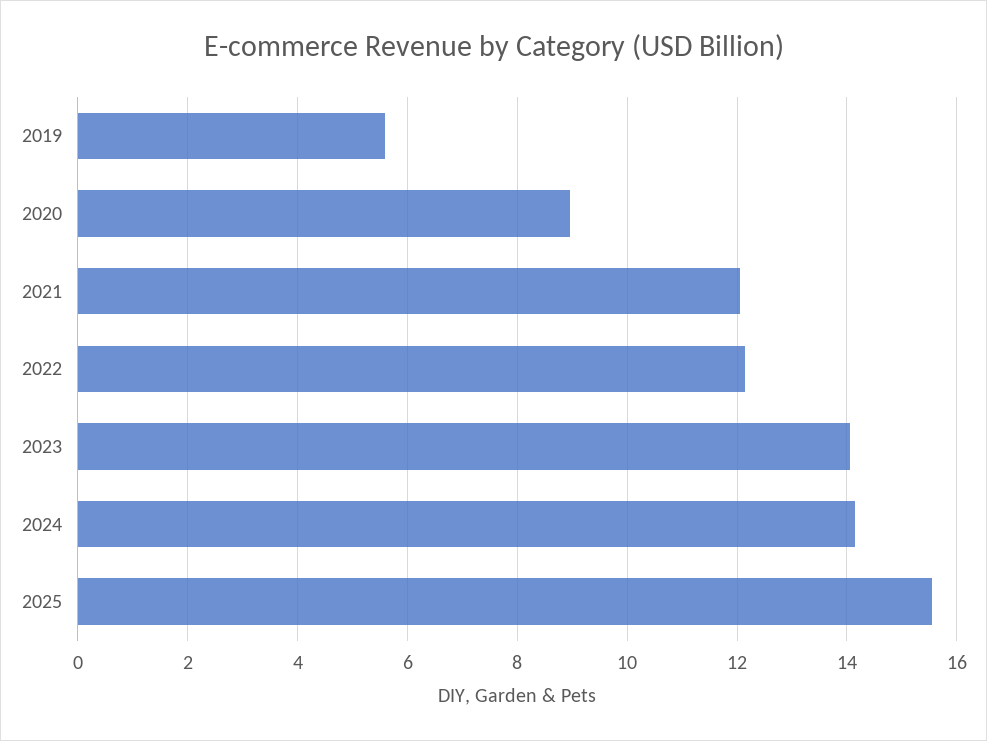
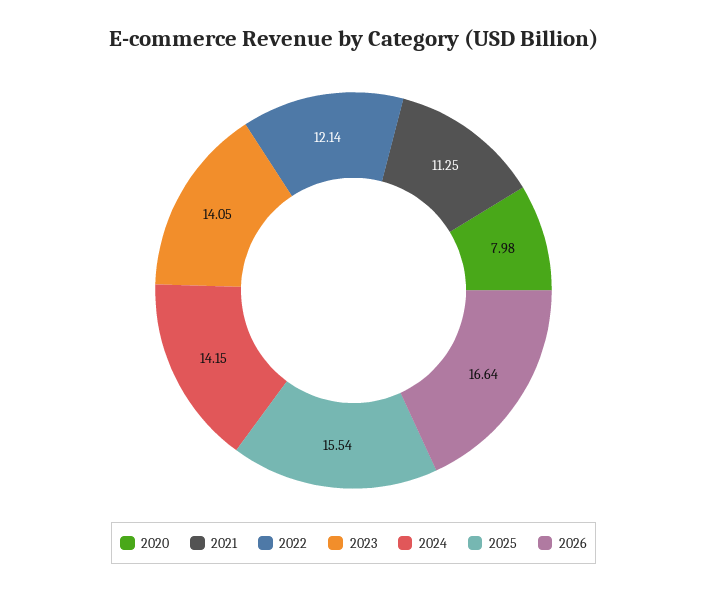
2019: 5.6 -> none
2020: 9 -> 7.98
2021: 12 -> 11.25
2026: none -> 16.64

